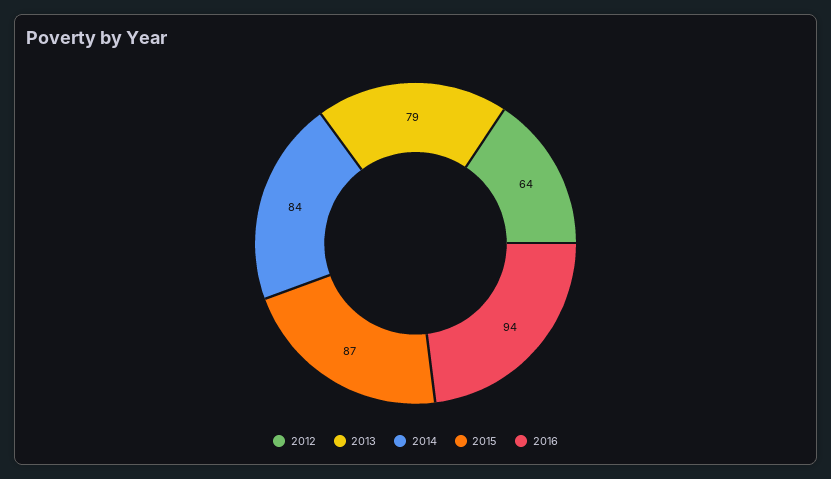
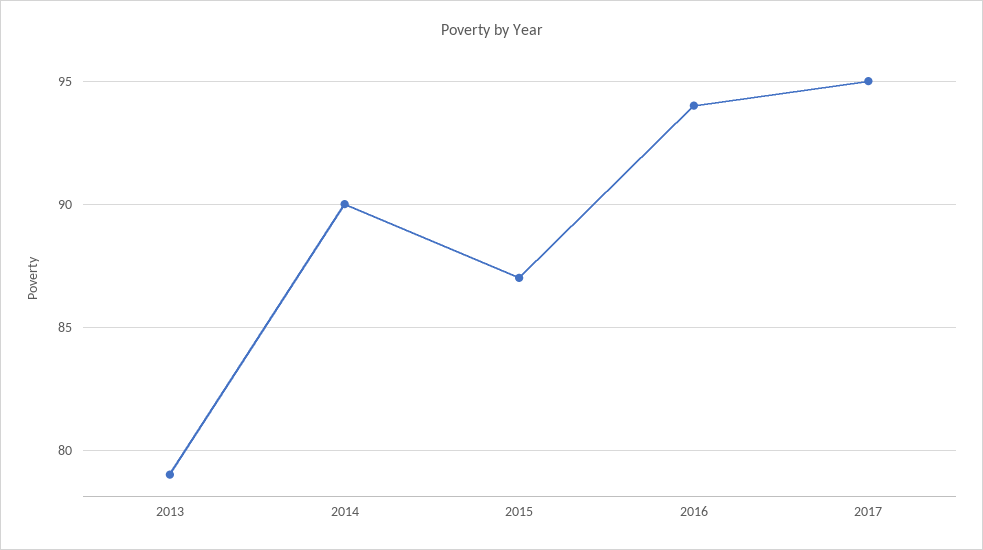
2012: 64 -> none
2014: 84 -> 90
2017: none -> 95

